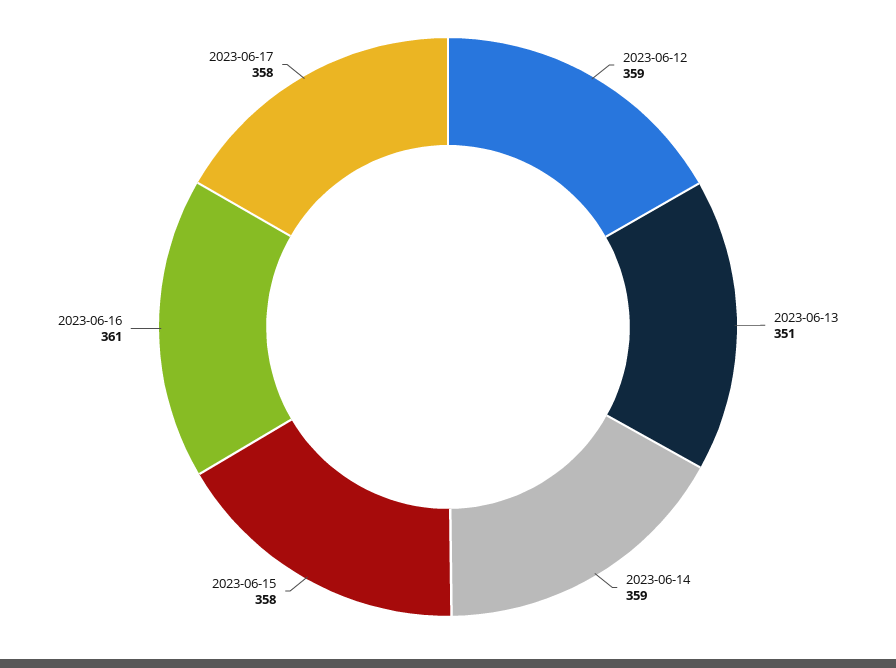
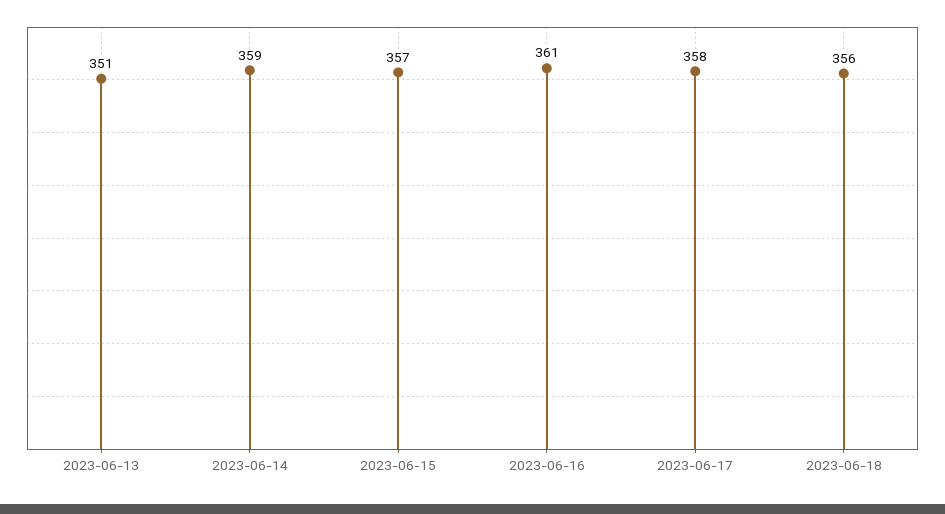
2023-06-12: 359 -> none
2023-06-15: 358 -> 357
2023-06-18: none -> 356

